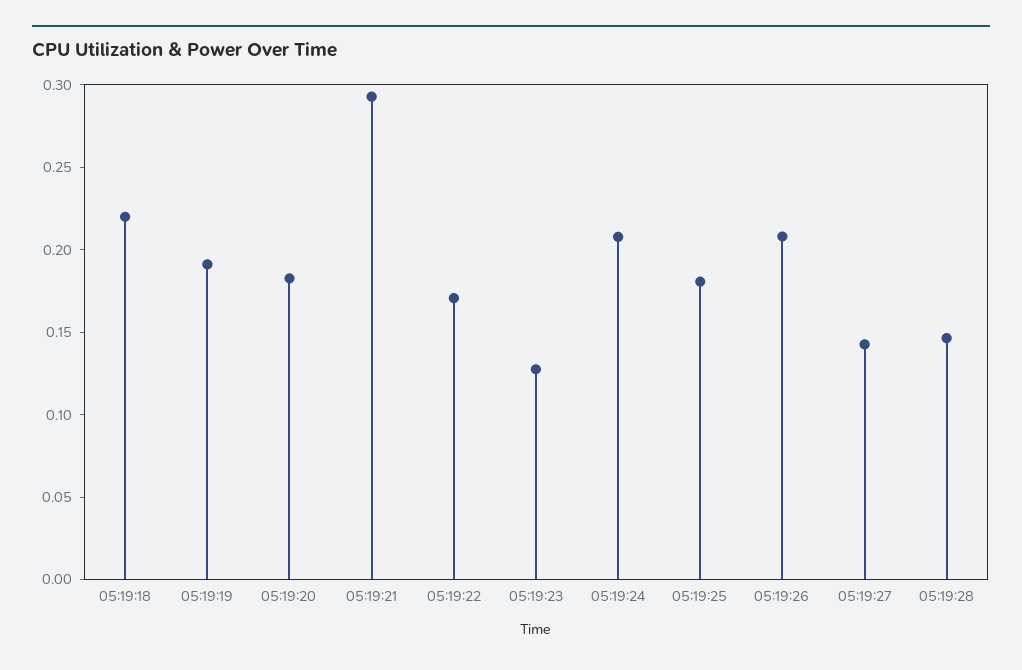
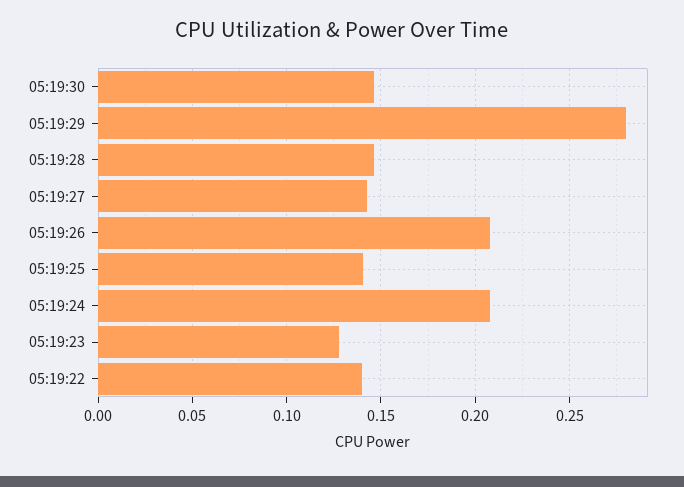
05:19:18: 0.22 -> none
05:19:19: 0.19 -> none
05:19:20: 0.18 -> none
05:19:21: 0.29 -> none
05:19:22: 0.17 -> 0.14
05:19:25: 0.18 -> 0.14
05:19:30: none -> 0.145
05:19:29: none -> 0.28

